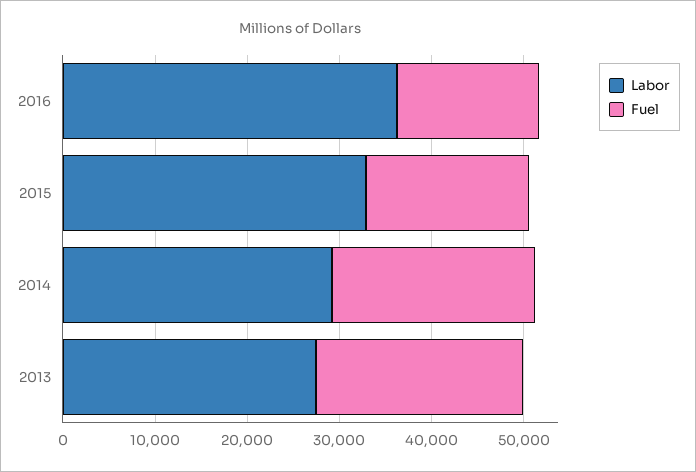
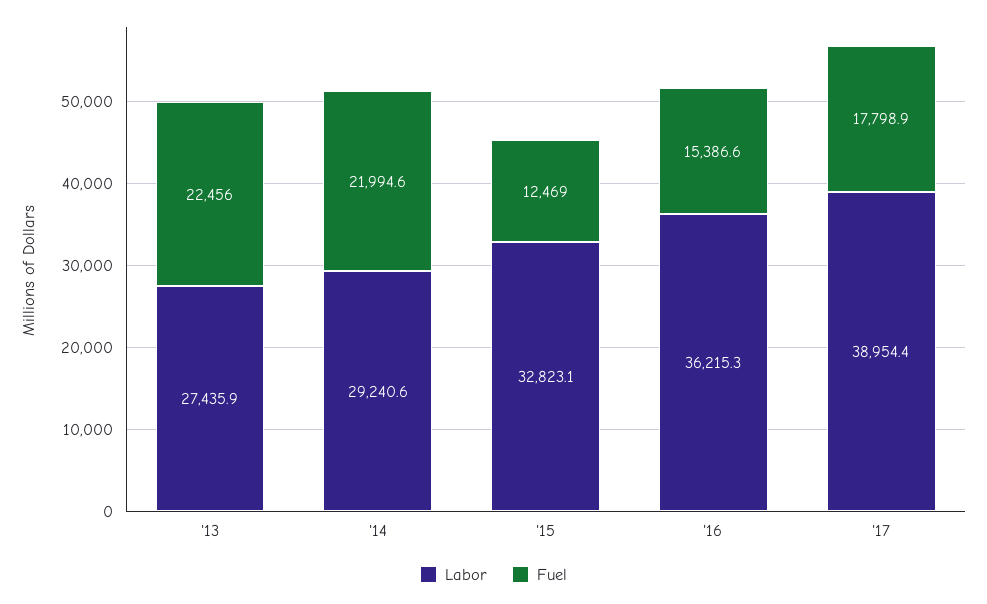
Fuel, 2015: 18000 -> 12469
Labor, '17: none -> 38954.4
Fuel, '17: none -> 17798.9

